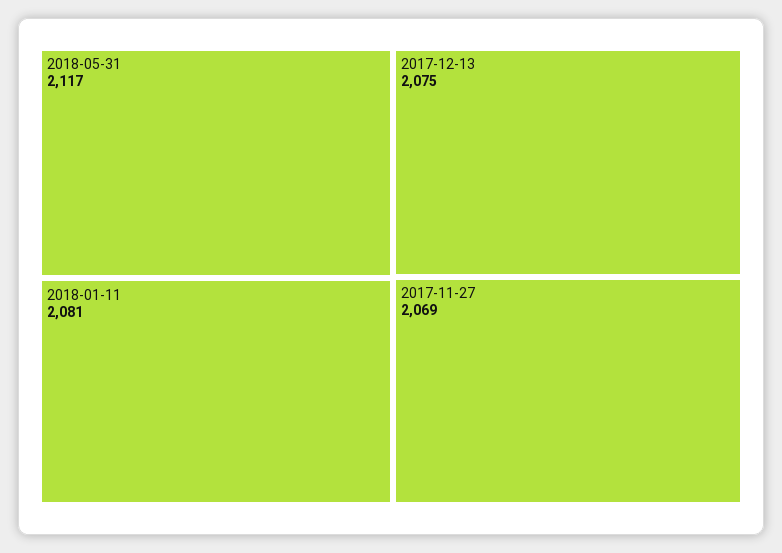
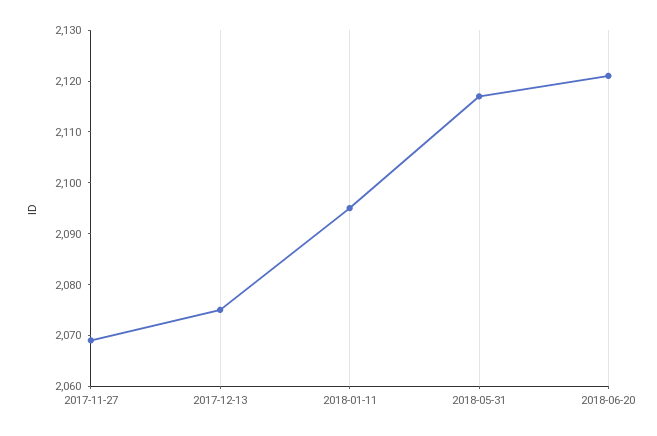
2018-01-11: 2081 -> 2095
2018-06-20: none -> 2120

